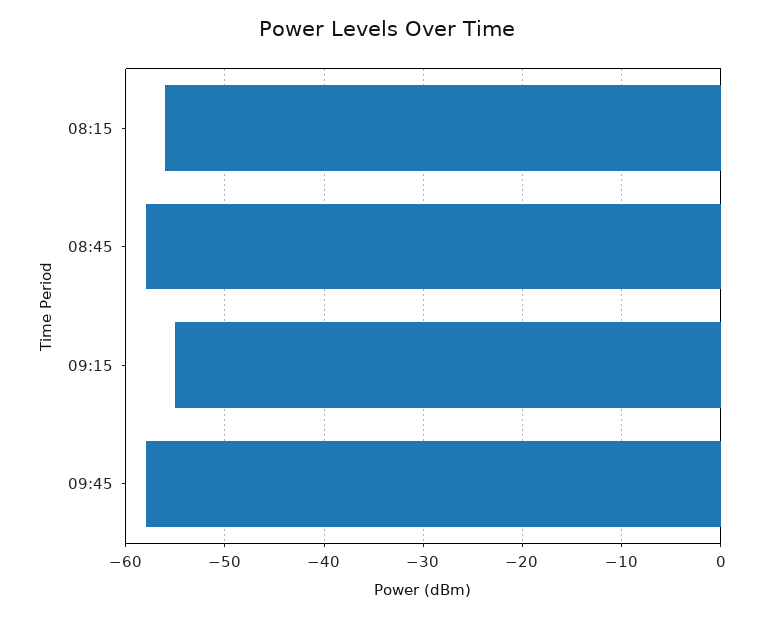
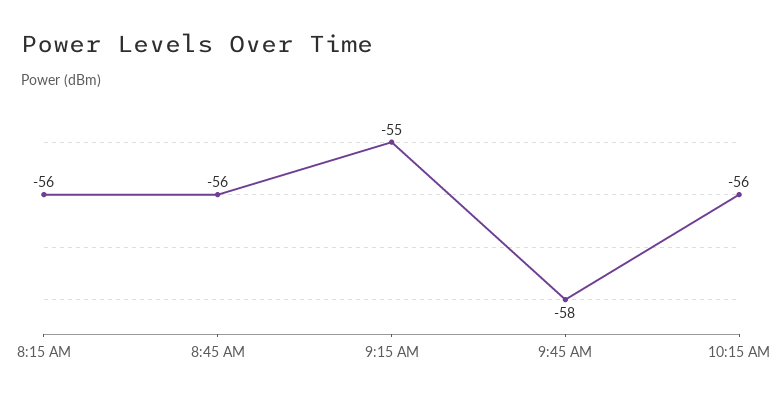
08:45: -58 -> -56
10:15 AM: none -> -56

